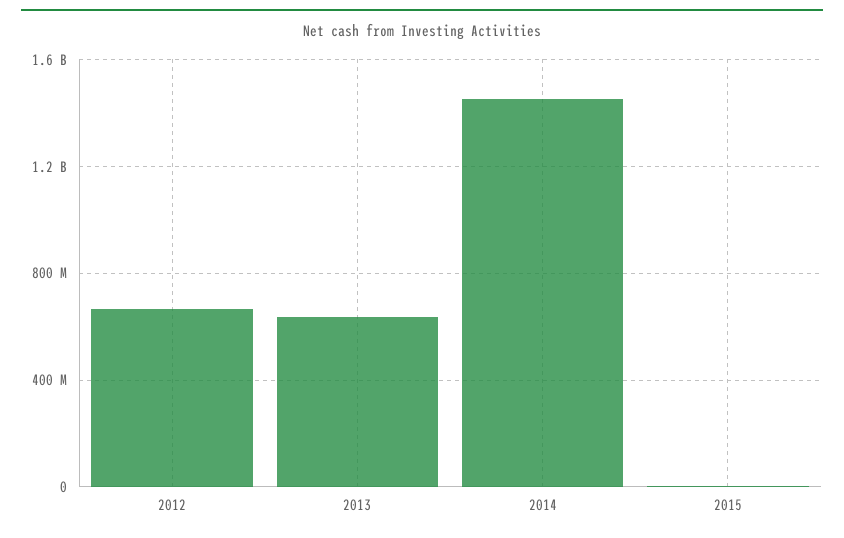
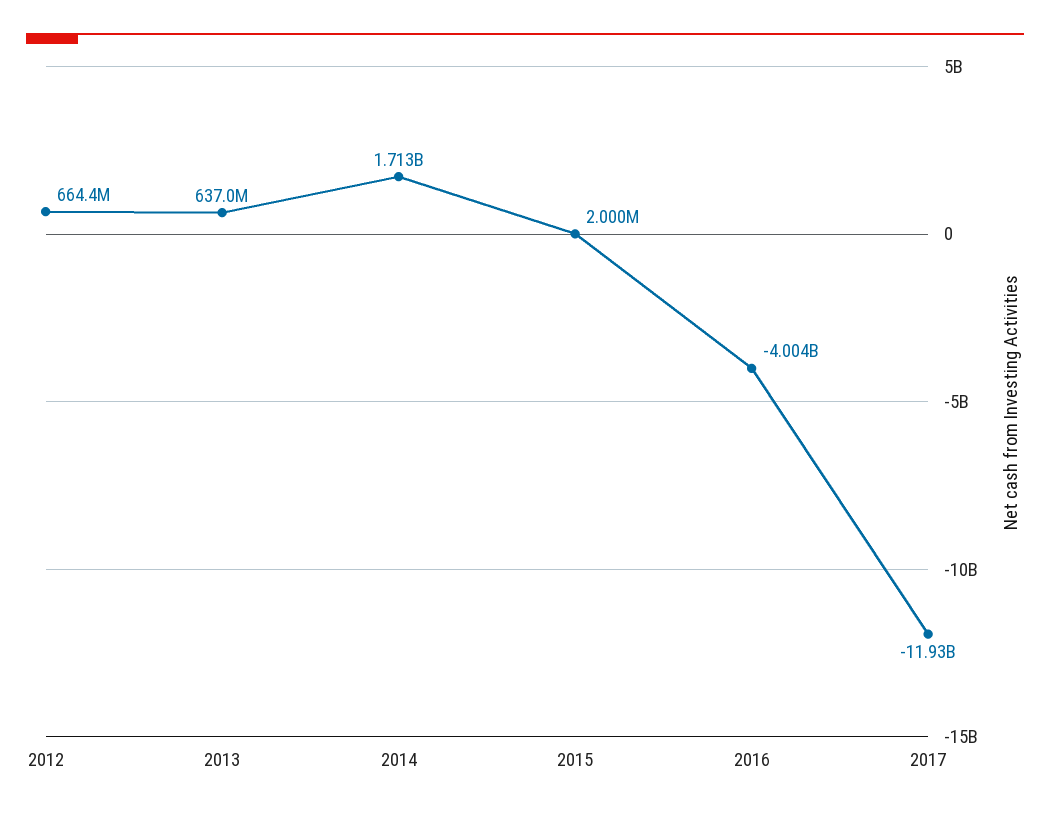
2014: 1450000000 -> 1713000000
2016: none -> -4004000000
2017: none -> -11930000000

